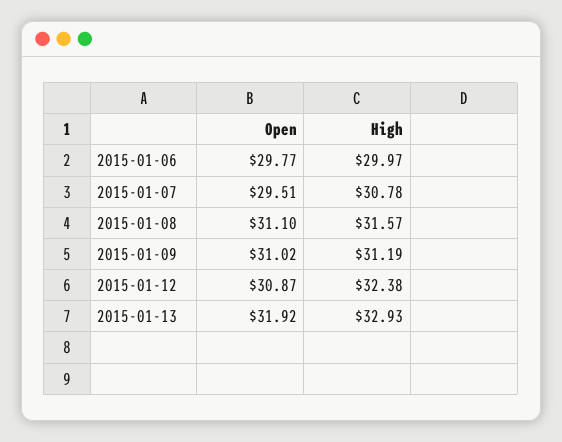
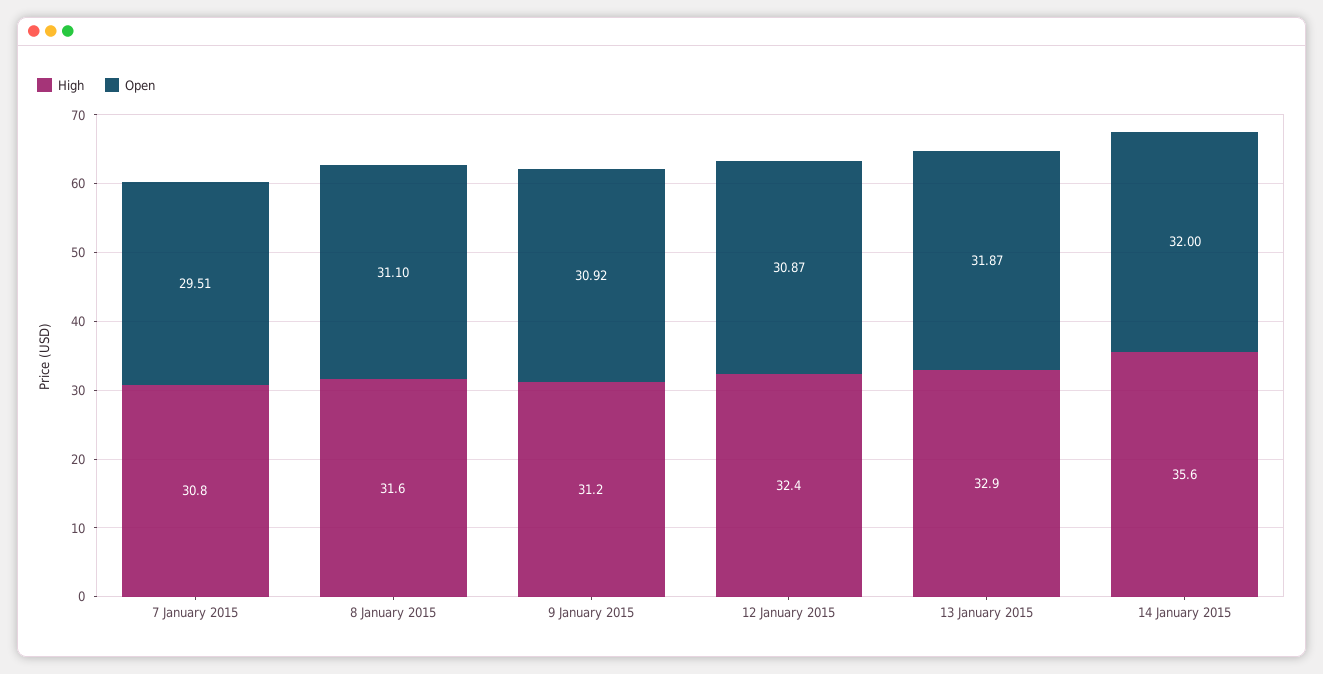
Open, 2015-01-06: 29.77 -> none
High, 2015-01-06: 29.97 -> none
Open, 2015-01-09: 31.02 -> 30.92
Open, 2015-01-13: 31.92 -> 31.87
High, 14 January 2015: none -> 35.6
Open, 14 January 2015: none -> 32

